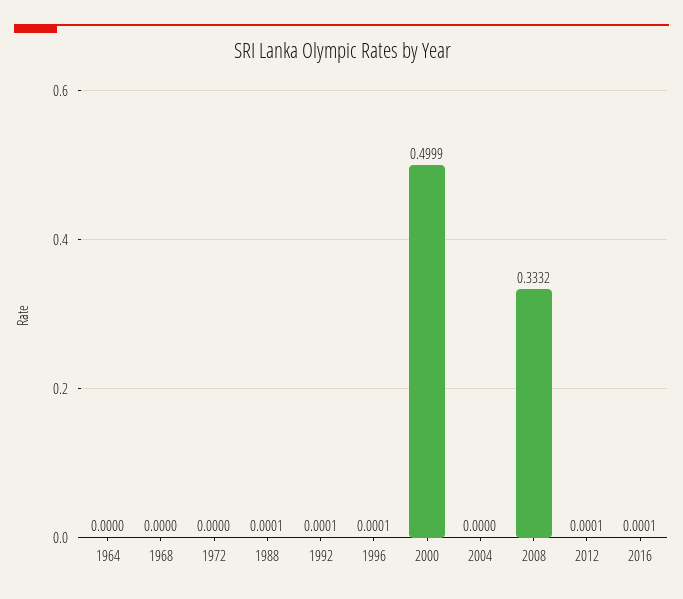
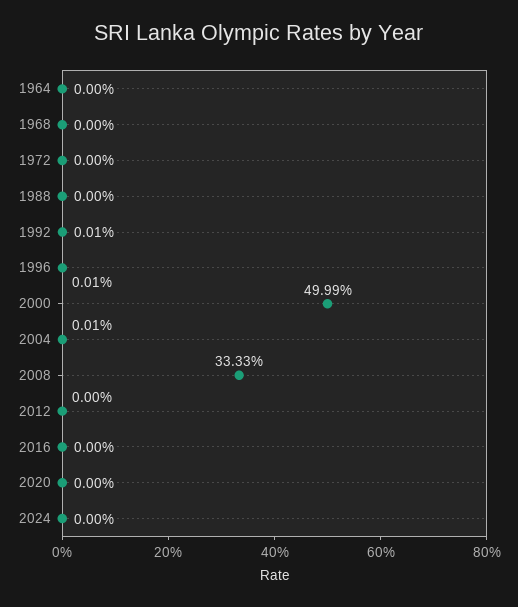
1988: 0.0001 -> 0
2004: 0 -> 0.0001
2008: 0.3332 -> 0.3333
2012: 0.0001 -> 0
2016: 0.0001 -> 0
2020: none -> 0
2024: none -> 0

